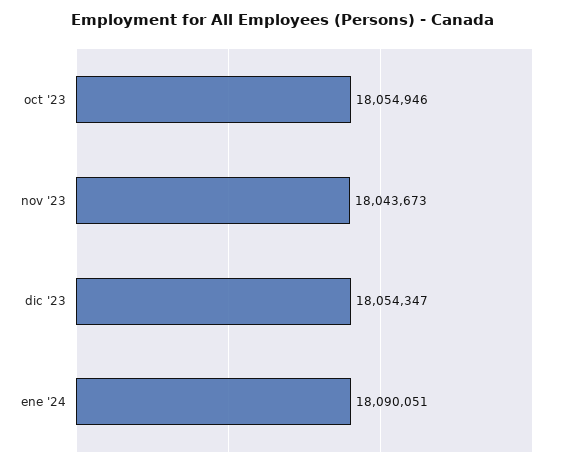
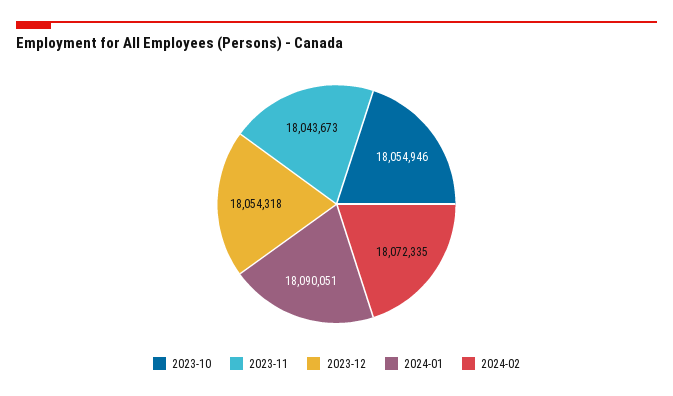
dic '23: 18054347 -> 18054318
2024-02: none -> 18072335

